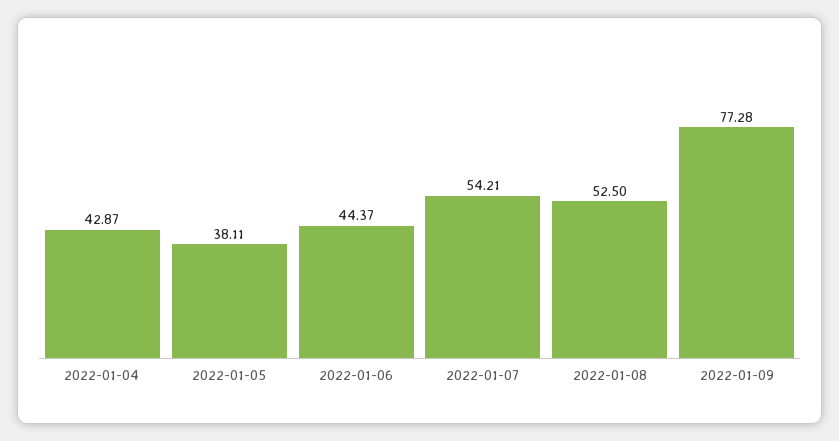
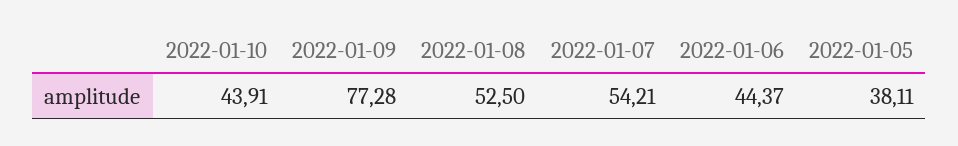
2022-01-04: 42.87 -> none
2022-01-10: none -> 43.91

